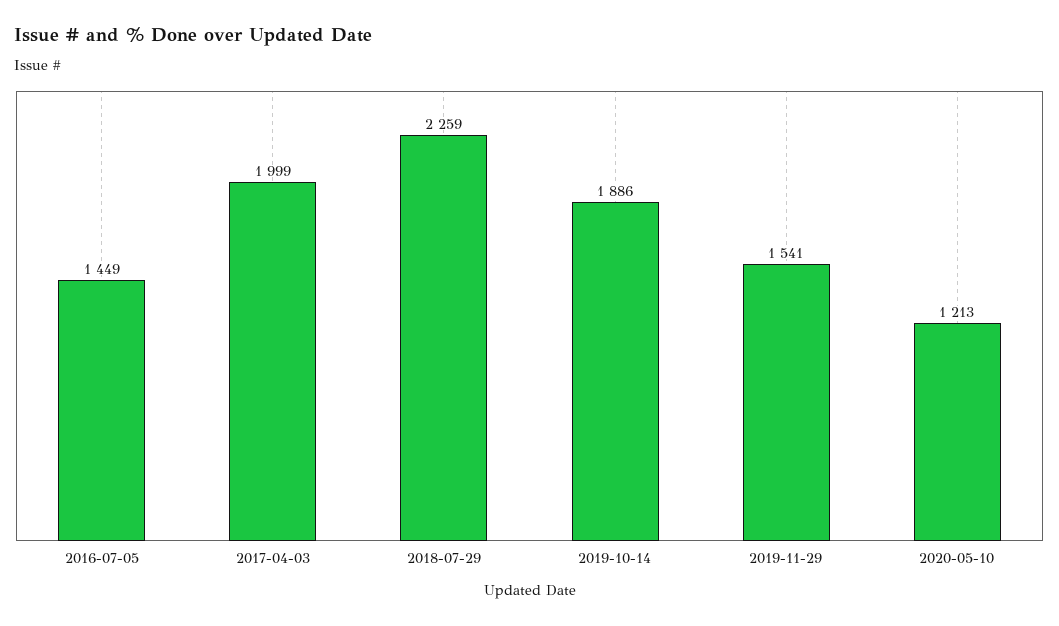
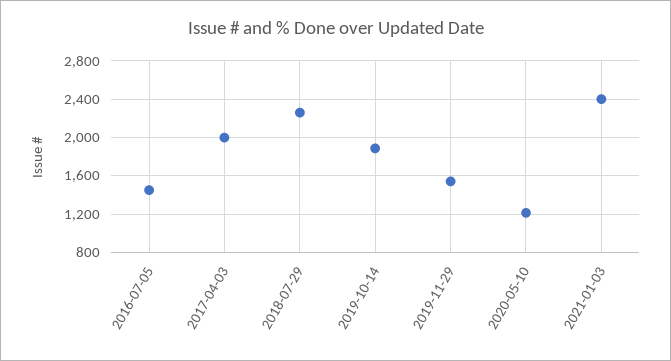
2021-01-03: none -> 2400

